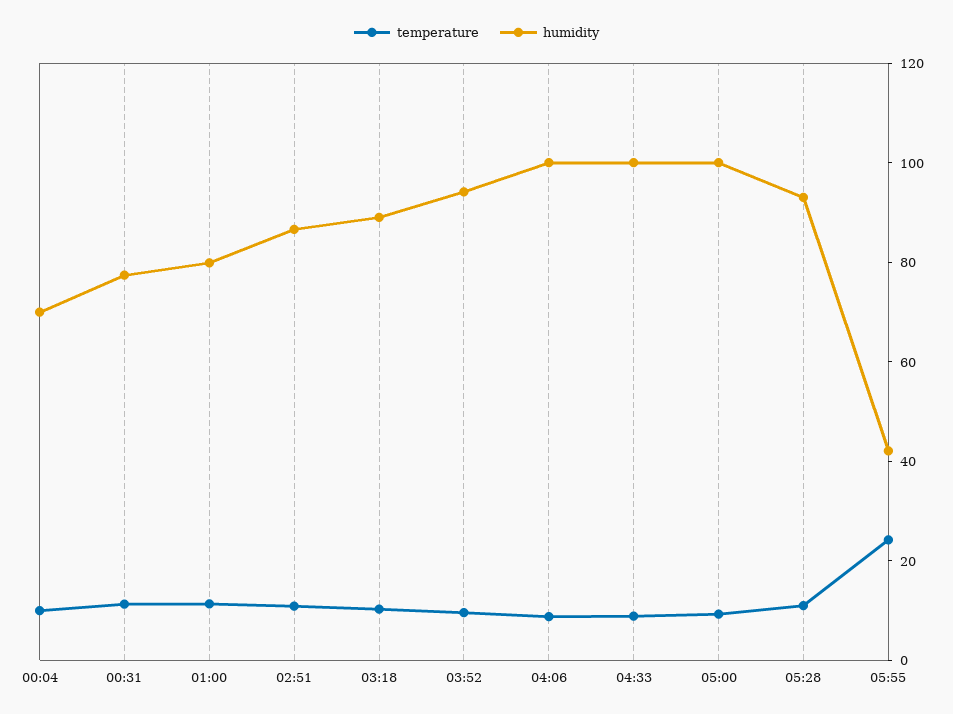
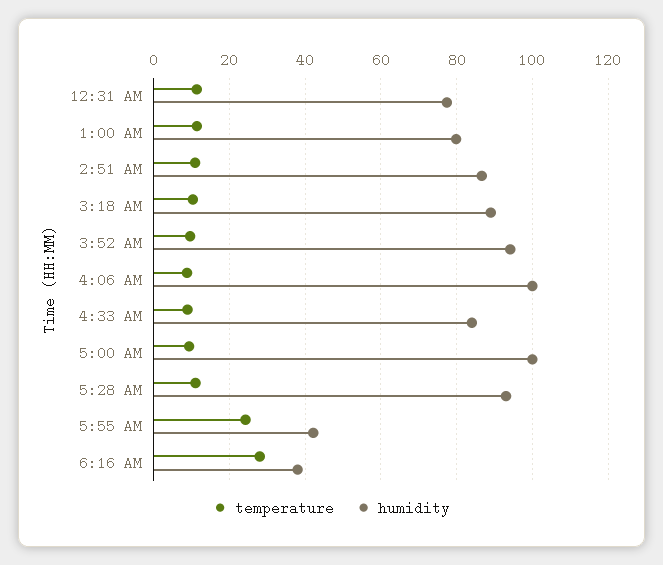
temperature, 00:04: 10 -> none
humidity, 00:04: 70 -> none
humidity, 04:33: 100 -> 84
temperature, 6:16 AM: none -> 28
humidity, 6:16 AM: none -> 38

